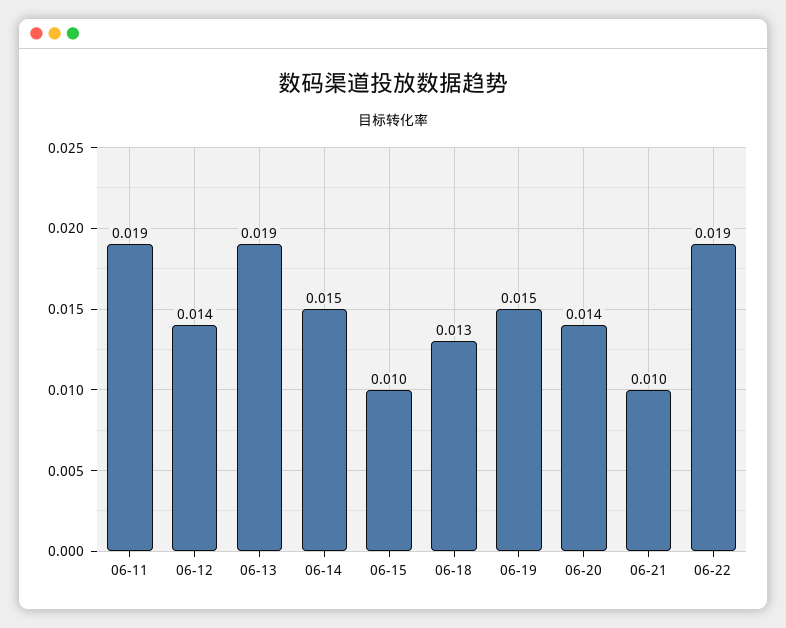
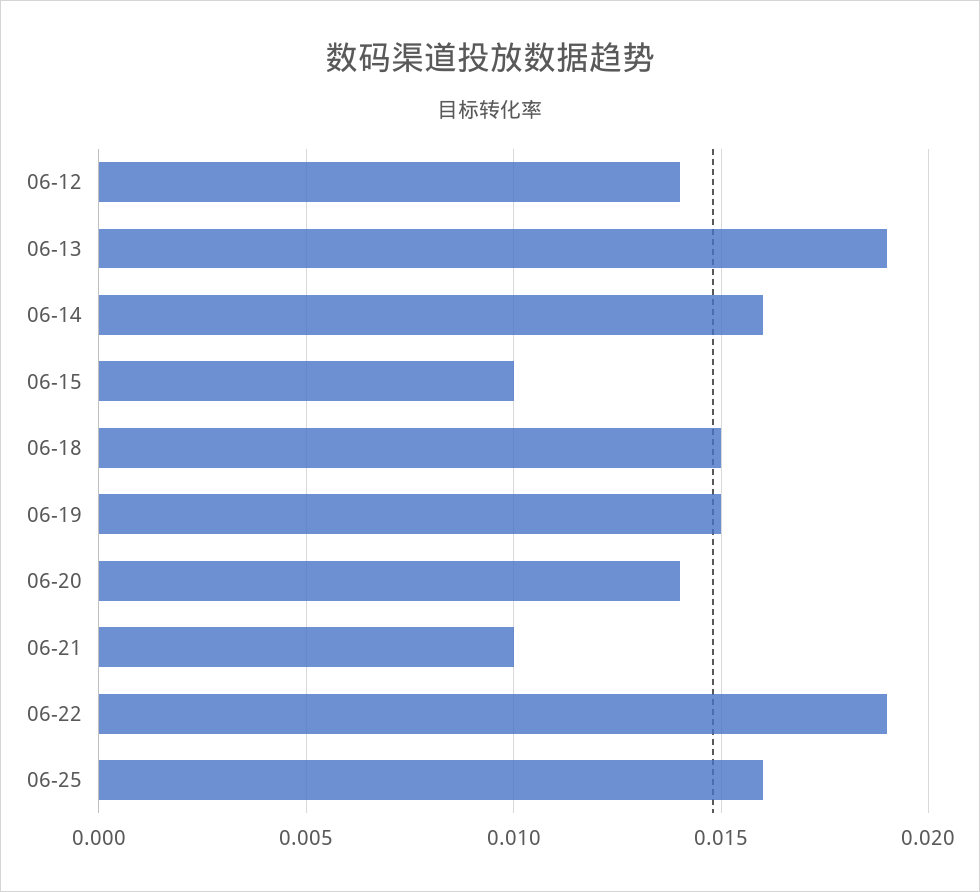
06-11: 0.019 -> none
06-14: 0.015 -> 0.016
06-18: 0.013 -> 0.015
06-25: none -> 0.016

